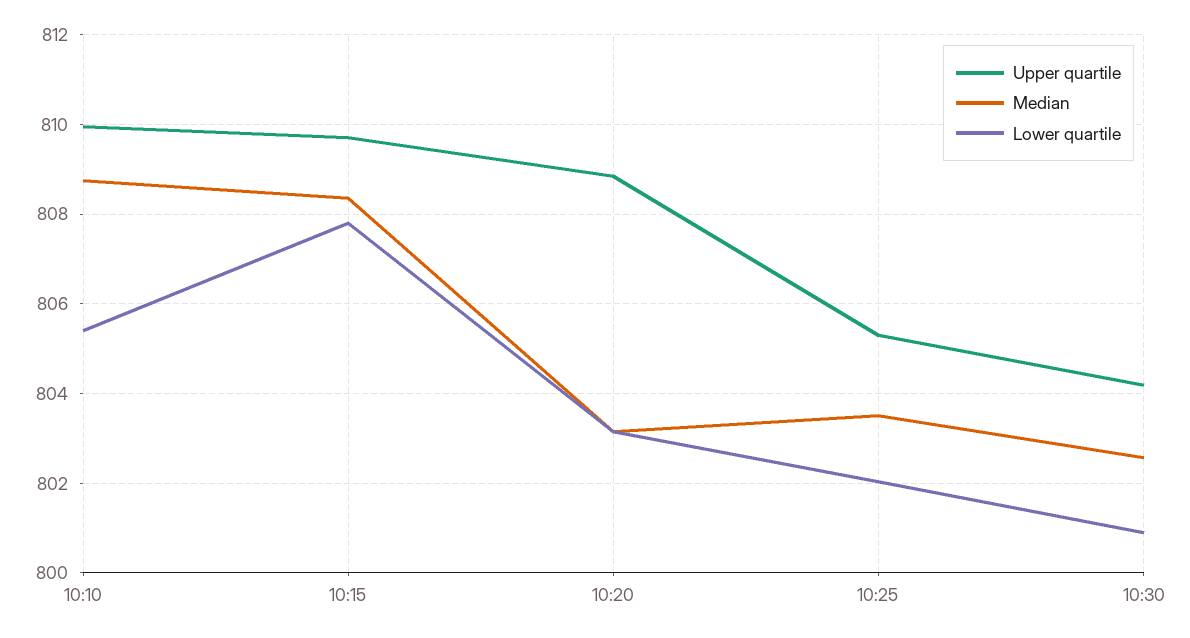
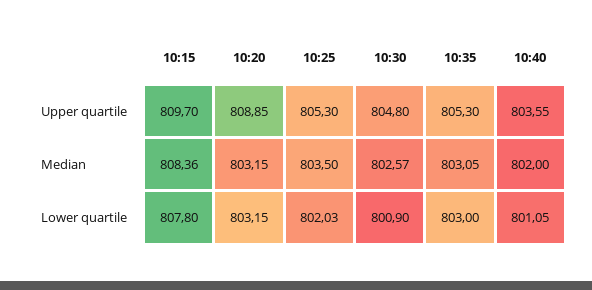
Upper quartile, 10:10: 810 -> none
Median, 10:10: 808.8 -> none
Lower quartile, 10:10: 805.4 -> none
Upper quartile, 10:30: 804.2 -> 804.8
Upper quartile, 10:35: none -> 805.3
Upper quartile, 10:40: none -> 803.55
Median, 10:35: none -> 803.05
Median, 10:40: none -> 802
Lower quartile, 10:35: none -> 803
Lower quartile, 10:40: none -> 801.05

